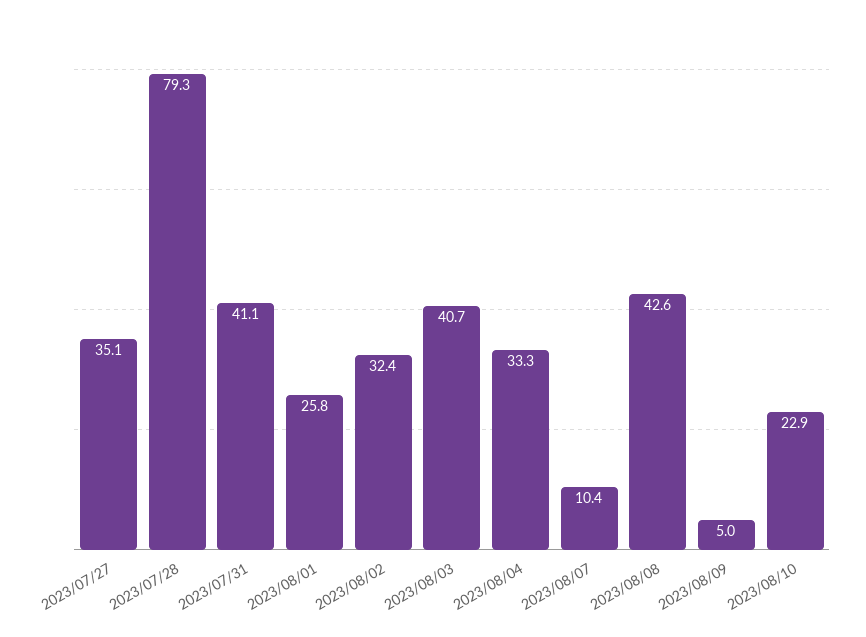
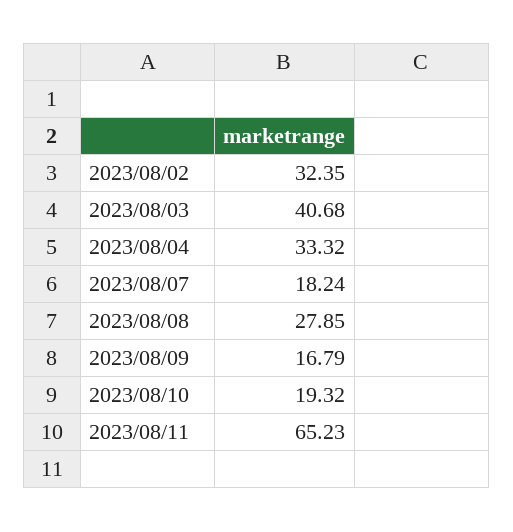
2023/07/27: 35.1 -> none
2023/07/28: 79.3 -> none
2023/07/31: 41.1 -> none
2023/08/01: 25.8 -> none
2023/08/07: 10.4 -> 18.24
2023/08/08: 42.6 -> 27.85
2023/08/09: 5 -> 16.79
2023/08/10: 22.9 -> 19.32
2023/08/11: none -> 65.23

